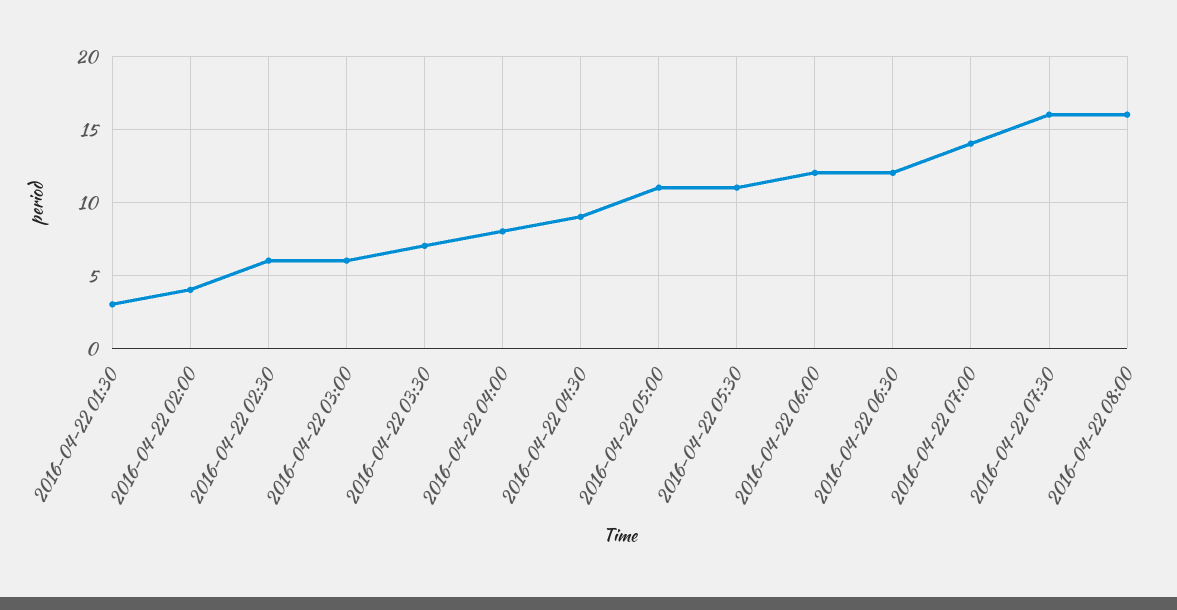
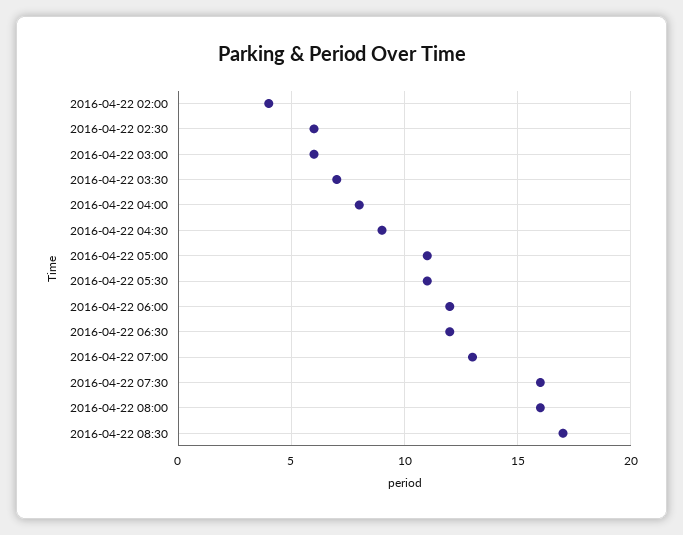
2016-04-22 01:30: 3 -> none
2016-04-22 07:00: 14 -> 13
2016-04-22 08:30: none -> 17

